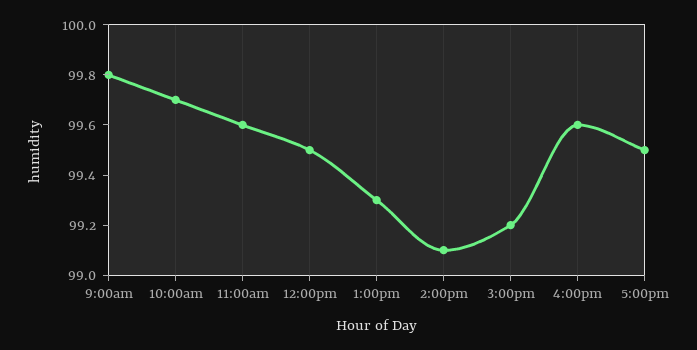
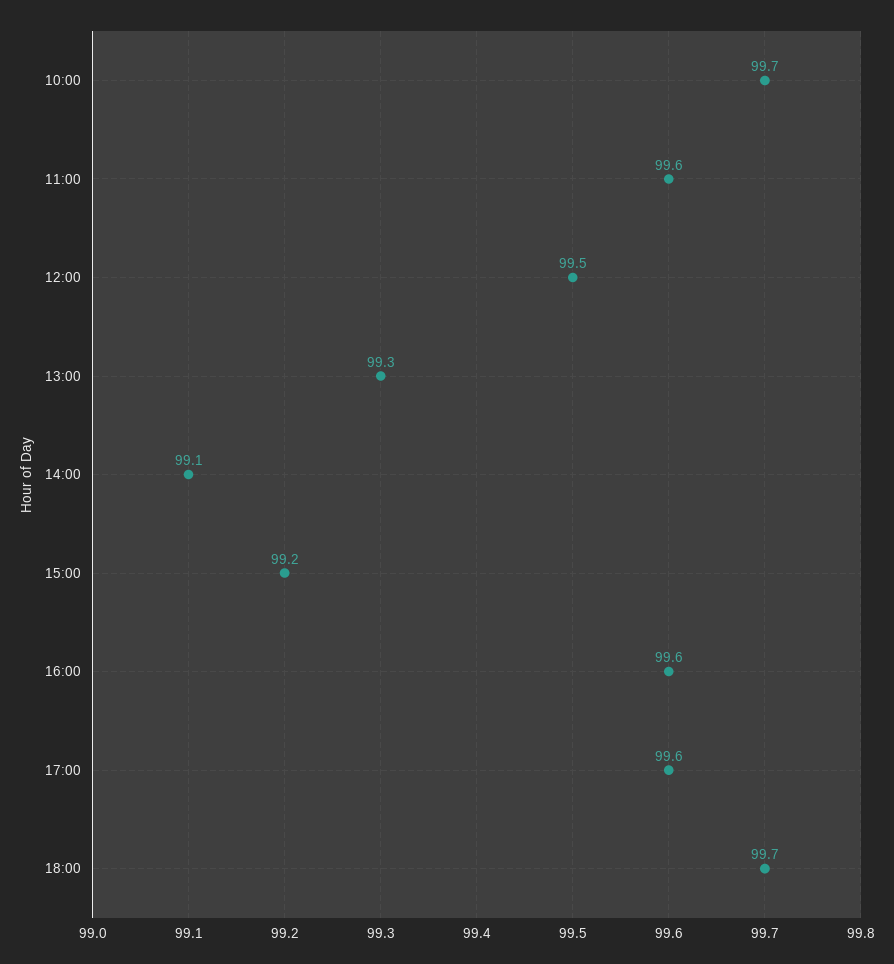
9:00am: 99.8 -> none
5:00pm: 99.5 -> 99.6
18:00: none -> 99.7

